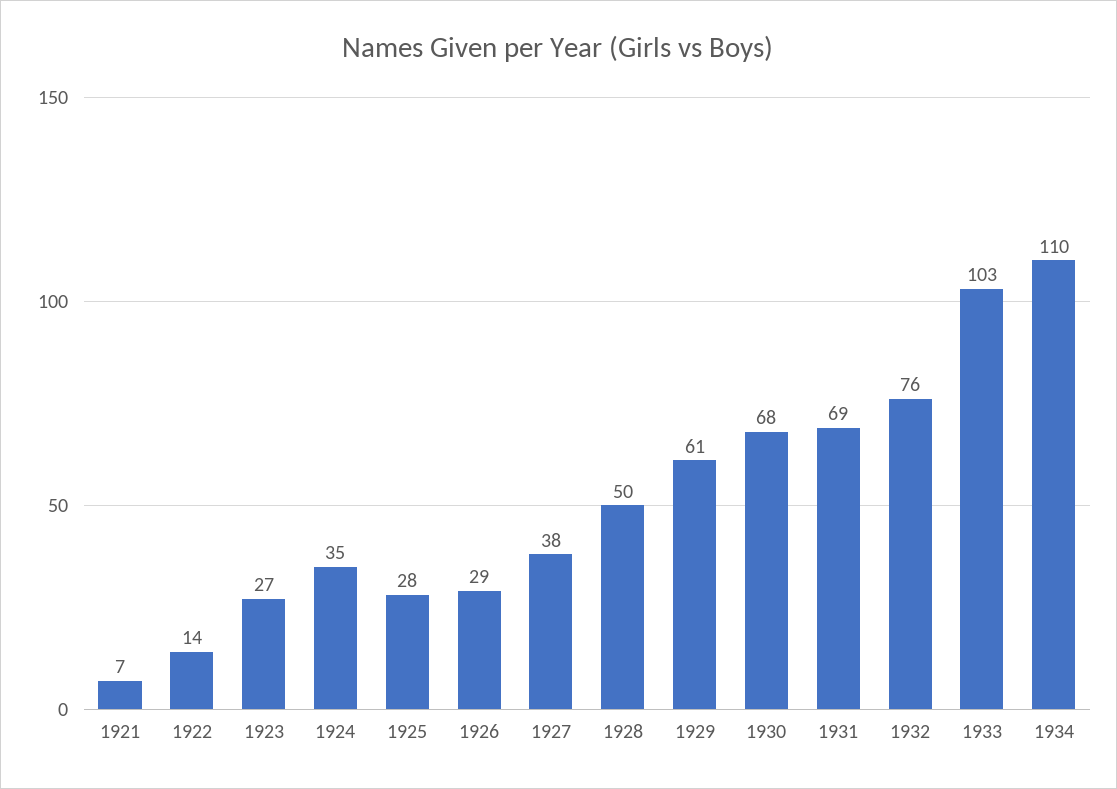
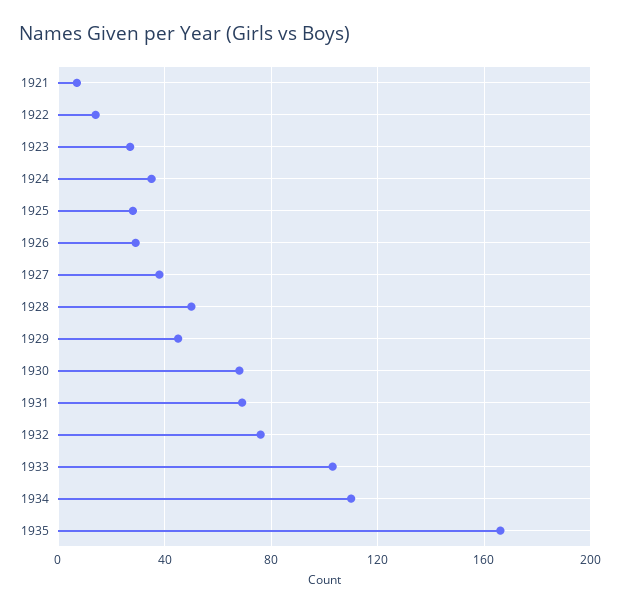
1929: 61 -> 45
1935: none -> 165

